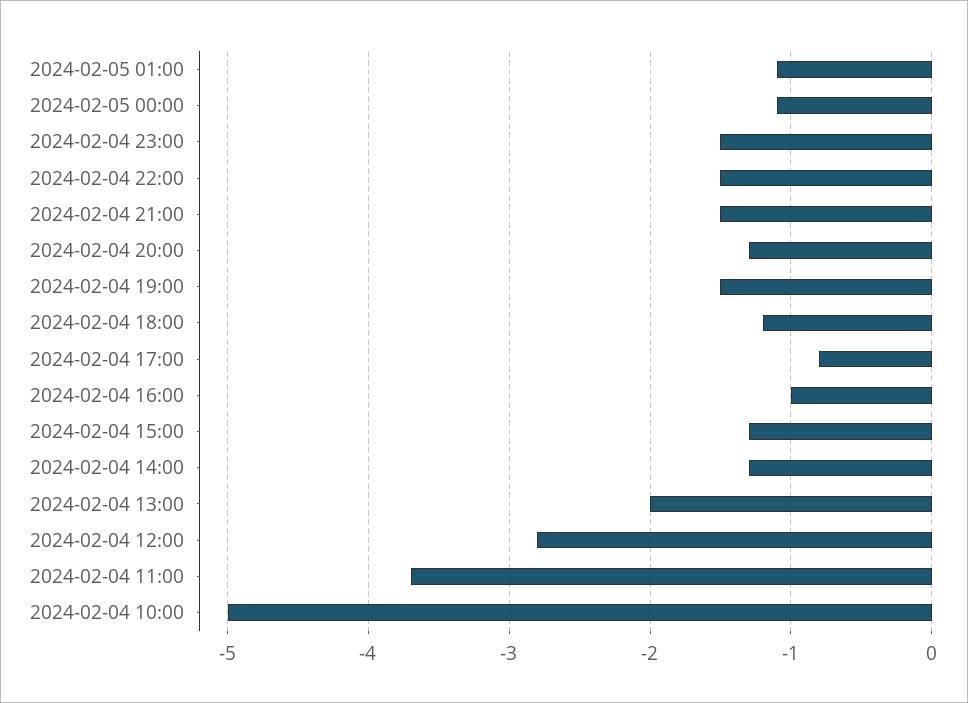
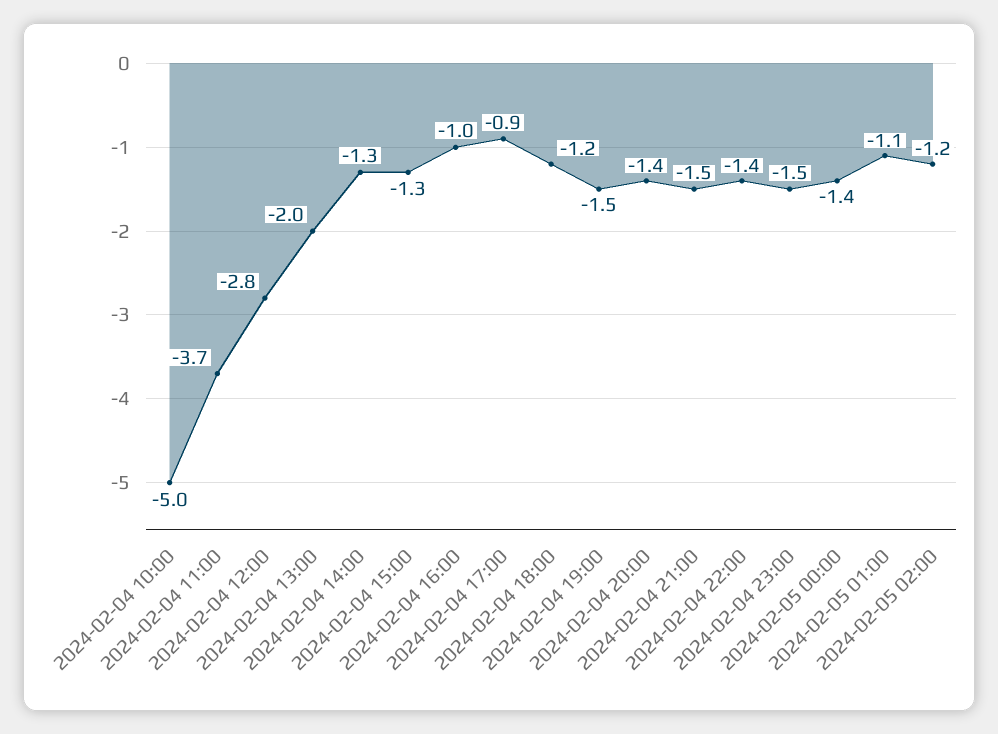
2024-02-05 00:00: -1.1 -> -1.4
2024-02-04 22:00: -1.5 -> -1.4
2024-02-04 20:00: -1.3 -> -1.4
2024-02-04 17:00: -0.8 -> -0.9
2024-02-05 02:00: none -> -1.2

